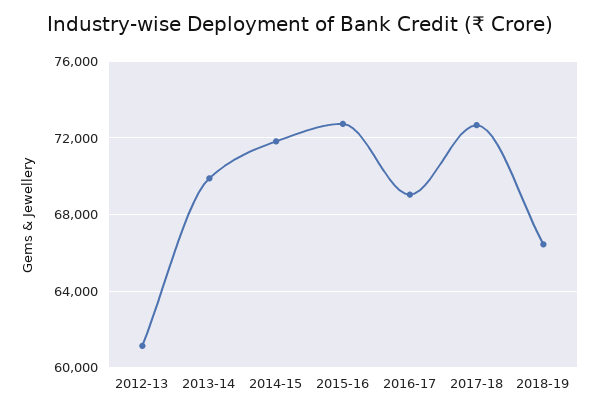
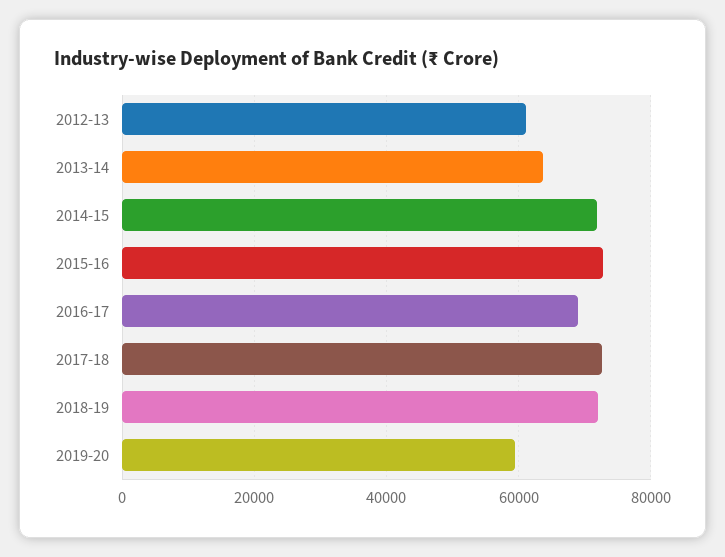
2013-14: 70000 -> 64000
2018-19: 66500 -> 72000
2019-20: none -> 60000

